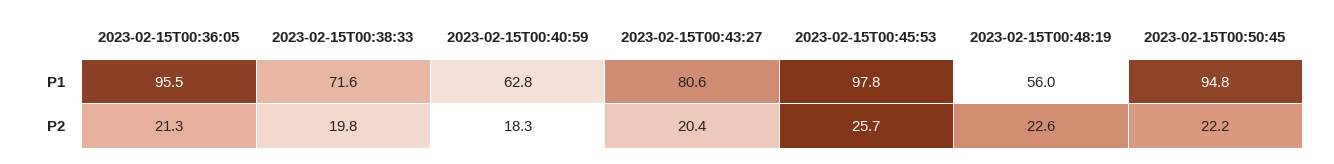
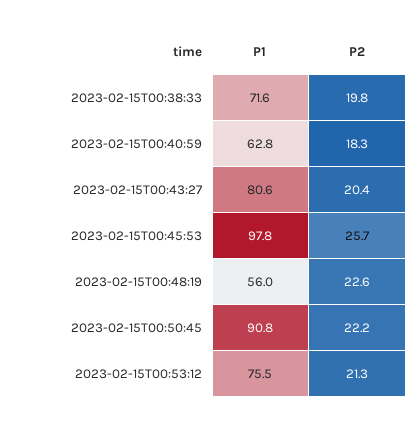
2023-02-15T00:36:05, P1: 95.5 -> none
2023-02-15T00:50:45, P1: 94.8 -> 90.8
2023-02-15T00:36:05, P2: 21.3 -> none
2023-02-15T00:53:12, P1: none -> 75.5
2023-02-15T00:53:12, P2: none -> 21.3

